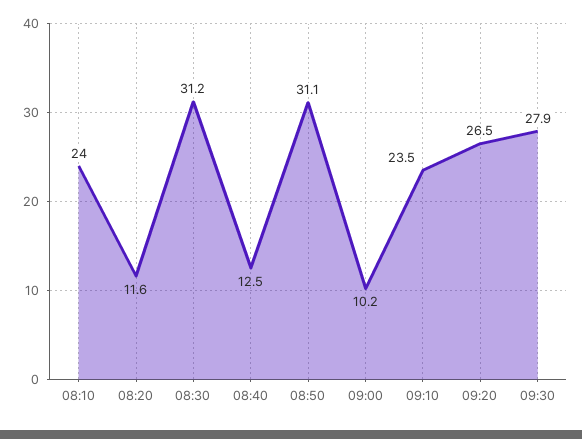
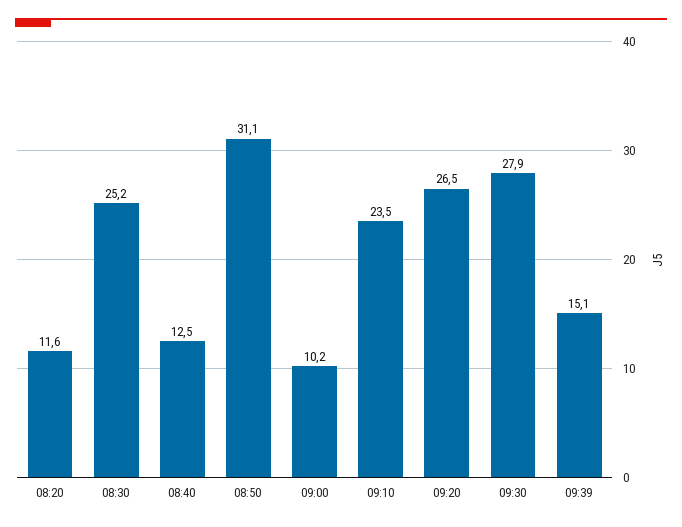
08:10: 24 -> none
08:30: 31.2 -> 25.2
09:39: none -> 15.1

